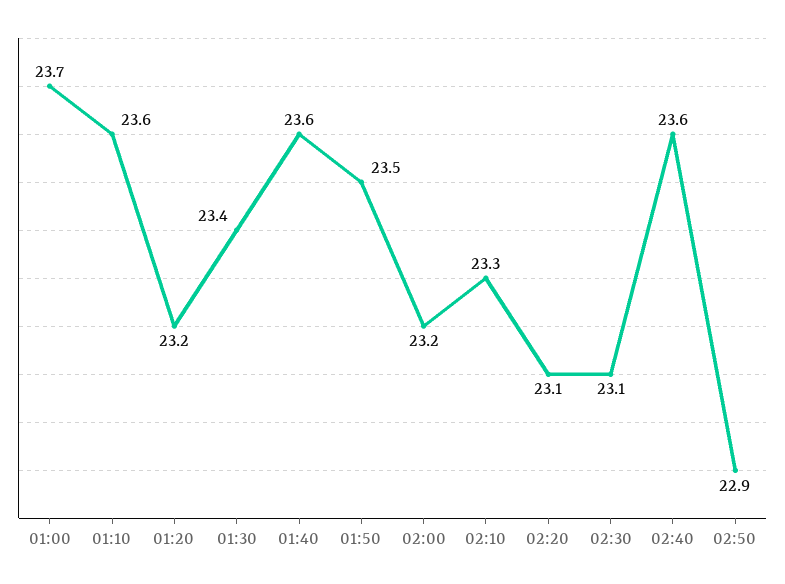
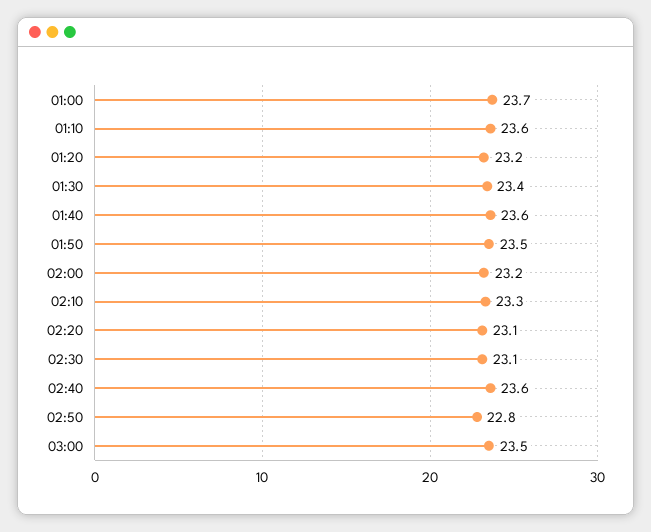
02:50: 22.9 -> 22.8
03:00: none -> 23.5

